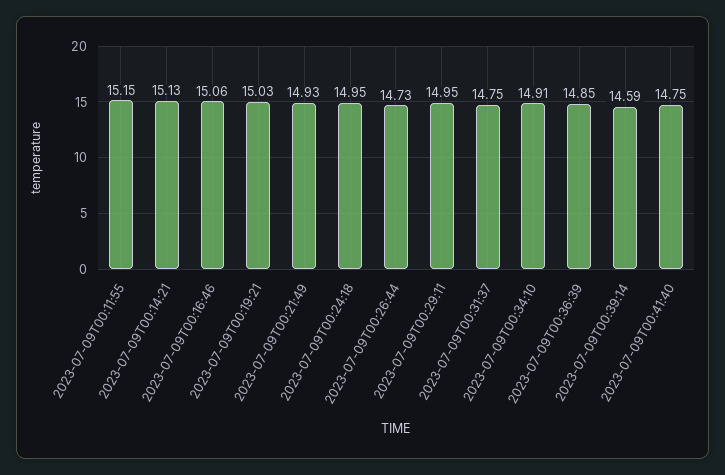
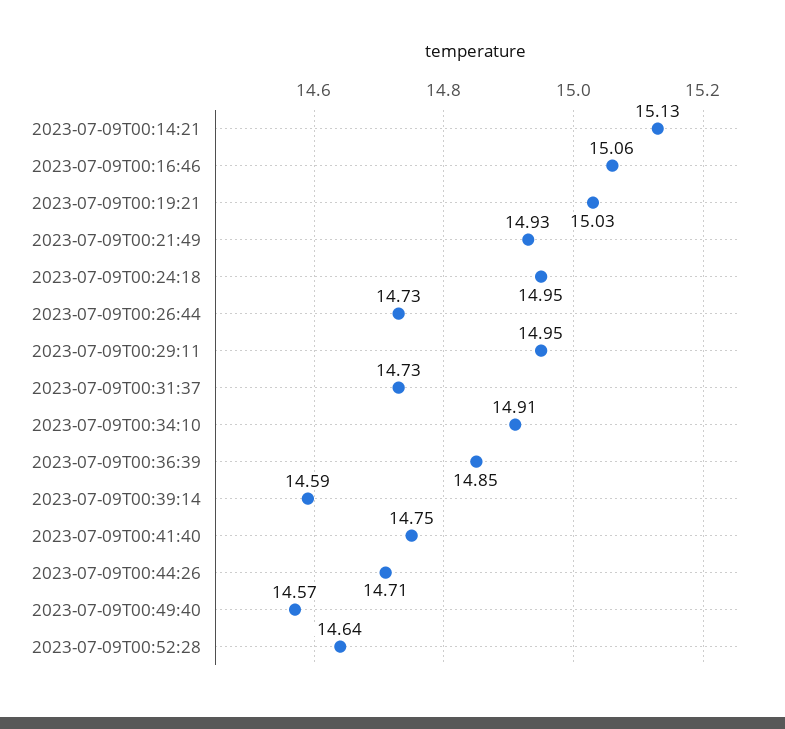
2023-07-09T00:11:55: 15.15 -> none
2023-07-09T00:31:37: 14.75 -> 14.73
2023-07-09T00:44:26: none -> 14.71
2023-07-09T00:49:40: none -> 14.57
2023-07-09T00:52:28: none -> 14.64

